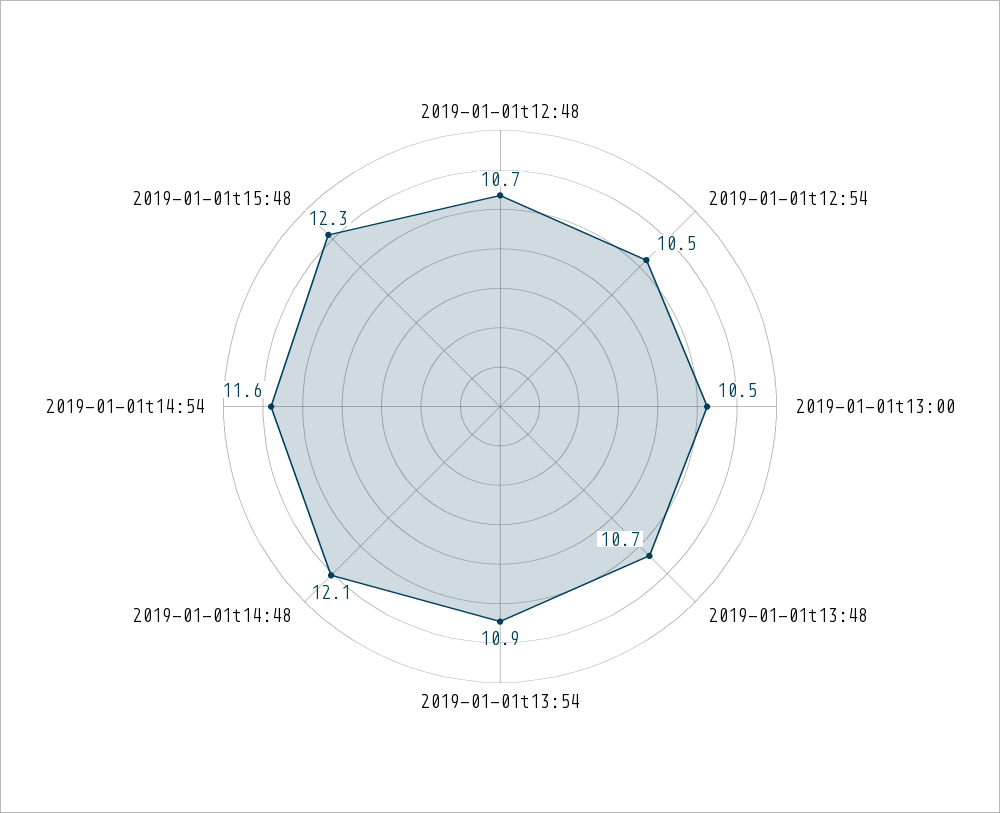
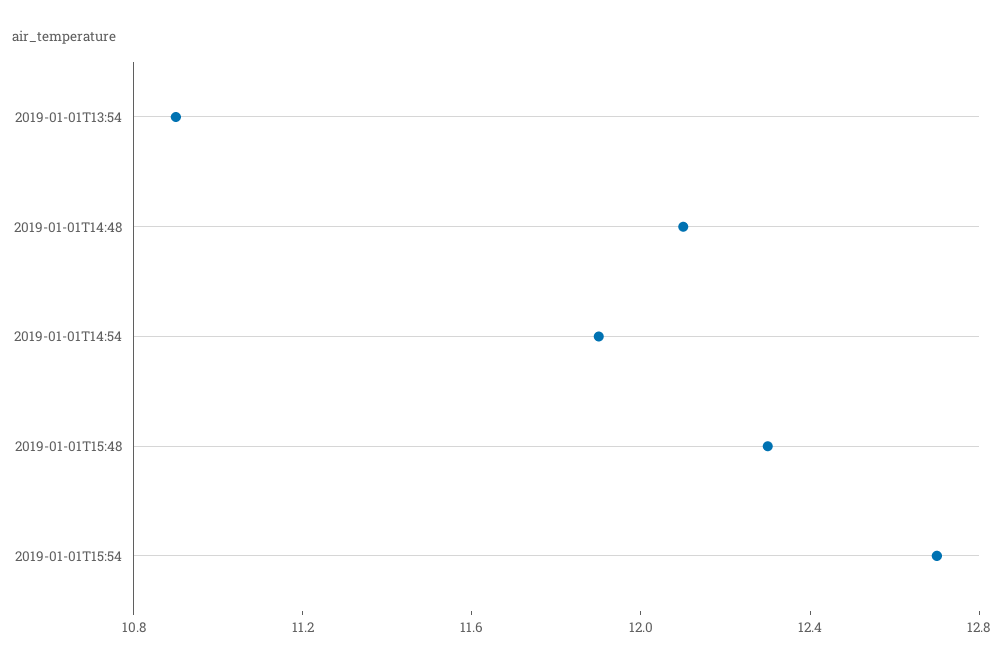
2019-01-01t12:48: 10.7 -> none
2019-01-01t12:54: 10.5 -> none
2019-01-01t13:00: 10.5 -> none
2019-01-01t13:48: 10.7 -> none
2019-01-01t14:54: 11.6 -> 11.9
2019-01-01T15:54: none -> 12.7

